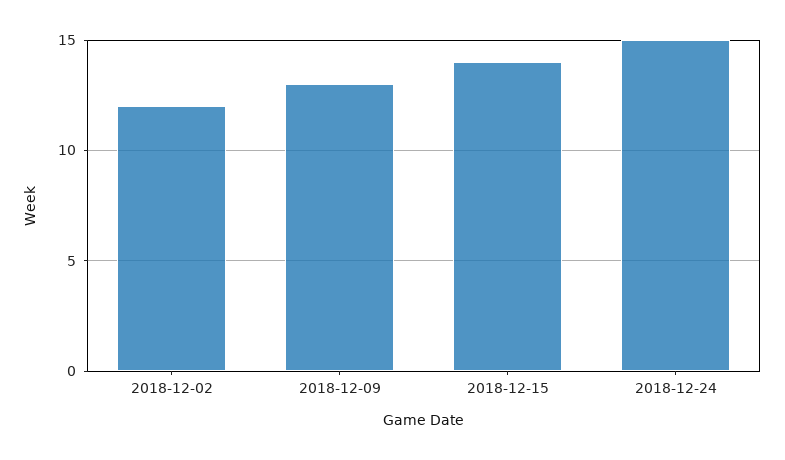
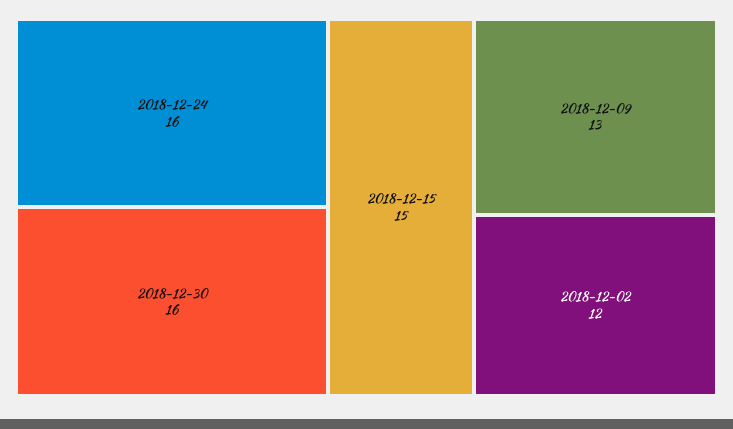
2018-12-15: 14 -> 15
2018-12-24: 15 -> 16
2018-12-30: none -> 16

